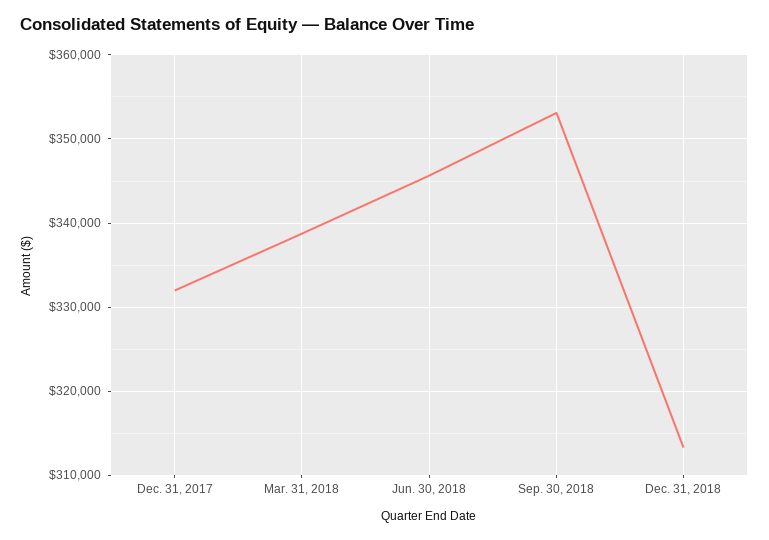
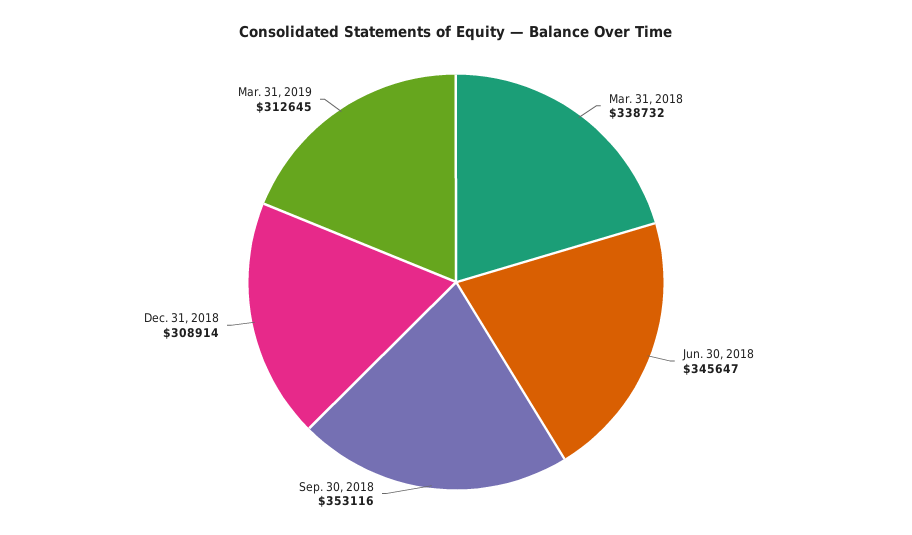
Dec. 31, 2017: 332000 -> none
Dec. 31, 2018: 313000 -> 308914
Mar. 31, 2019: none -> 312645

